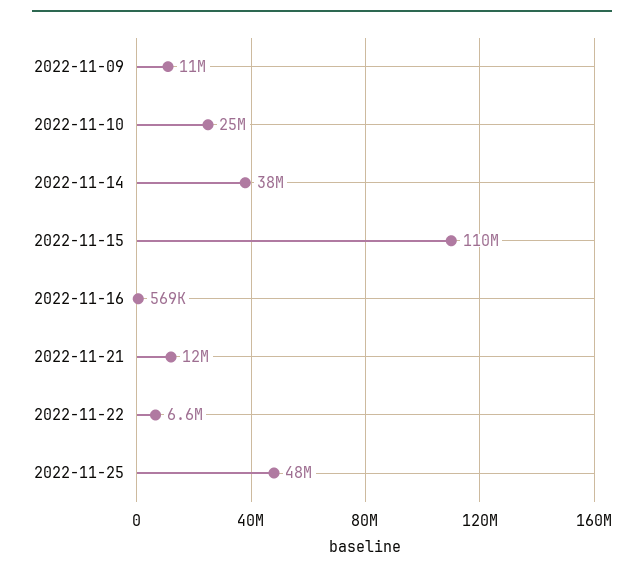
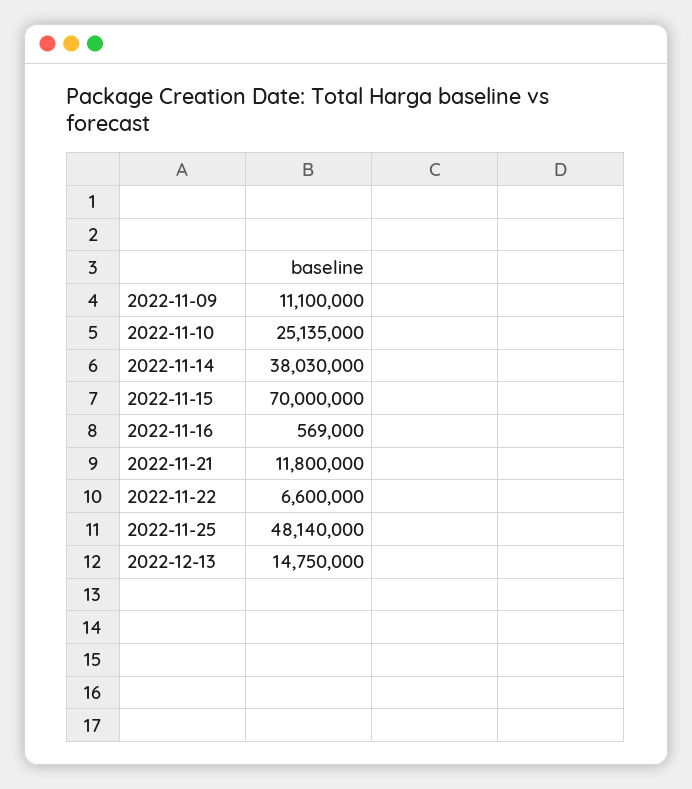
2022-11-15: 110000000 -> 70000000
2022-12-13: none -> 14750000

